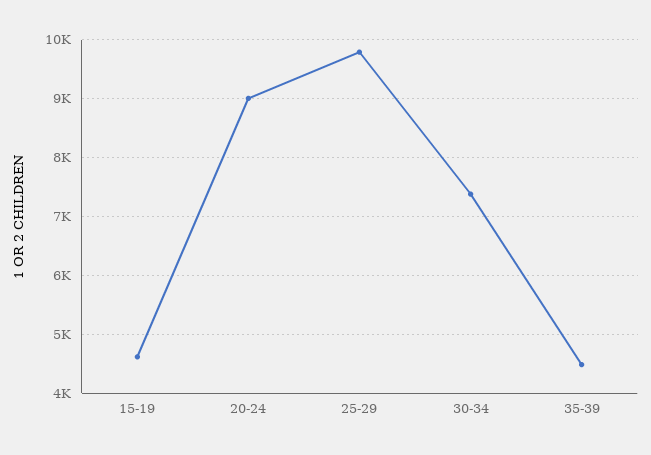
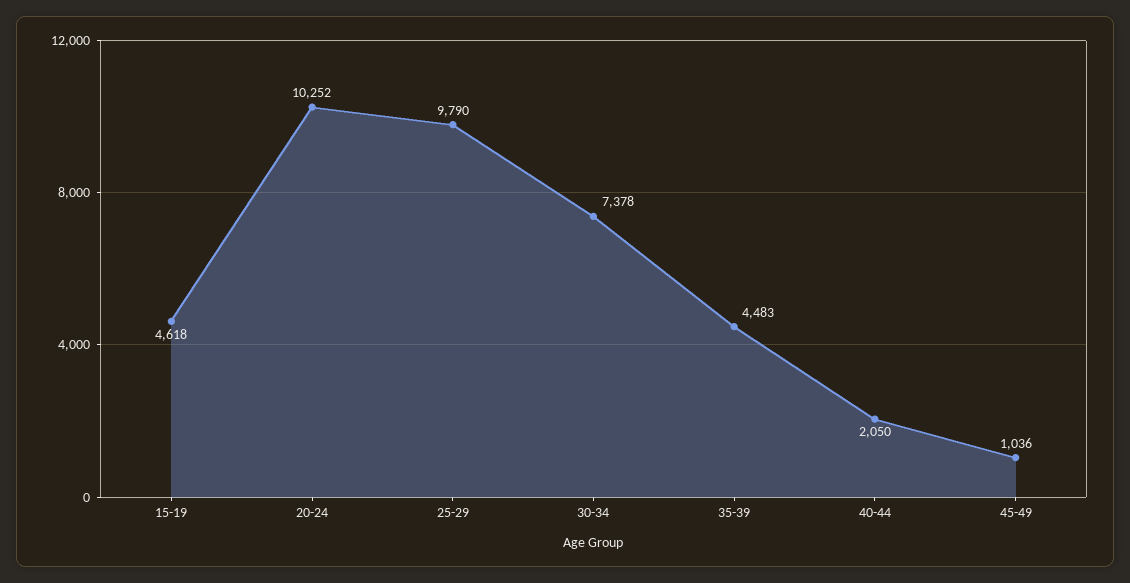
20-24: 9000 -> 10252
40-44: none -> 2050
45-49: none -> 1036

